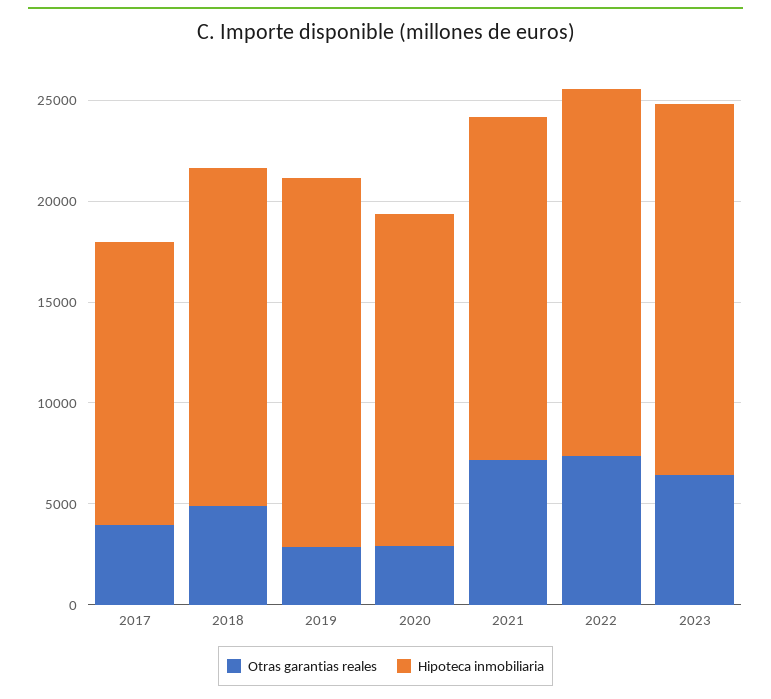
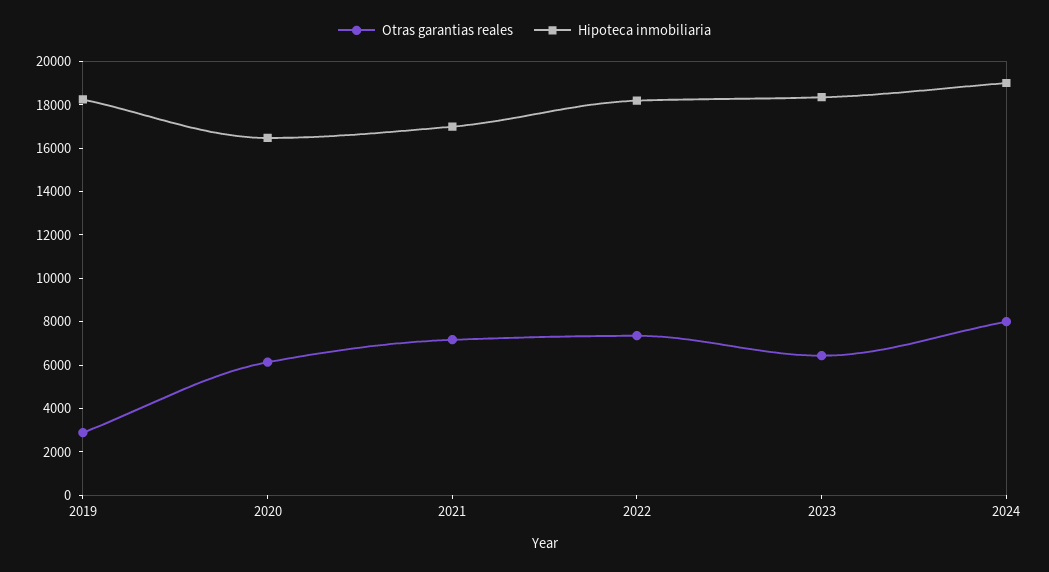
Otras garantias reales, 2017: 4000 -> none
Hipoteca inmobiliaria, 2017: 14000 -> none
Otras garantias reales, 2018: 5000 -> none
Hipoteca inmobiliaria, 2018: 17000 -> none
Otras garantias reales, 2020: 3000 -> 6000
Otras garantias reales, 2024: none -> 8000
Hipoteca inmobiliaria, 2024: none -> 19000

